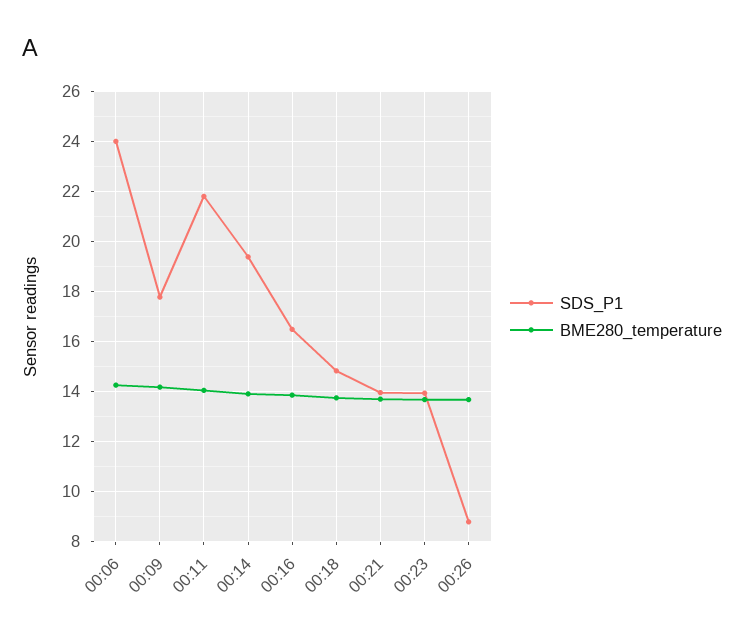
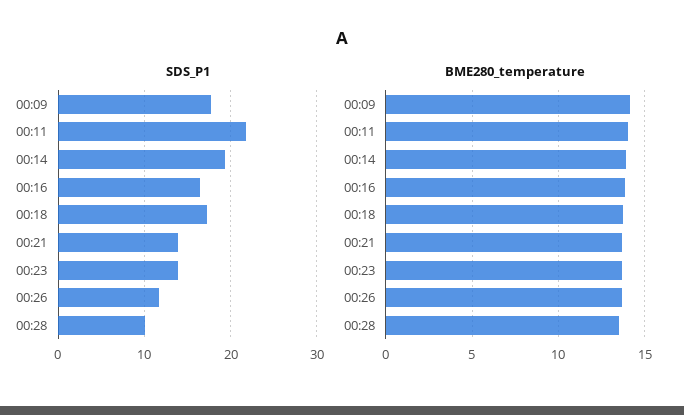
SDS_P1, 00:06: 24 -> none
BME280_temperature, 00:06: 14.25 -> none
SDS_P1, 00:18: 14.75 -> 17
SDS_P1, 00:26: 8.75 -> 12
SDS_P1, 00:28: none -> 10
BME280_temperature, 00:28: none -> 13.5

